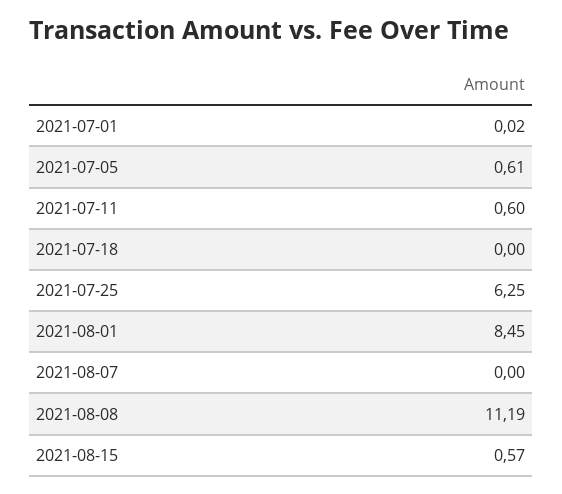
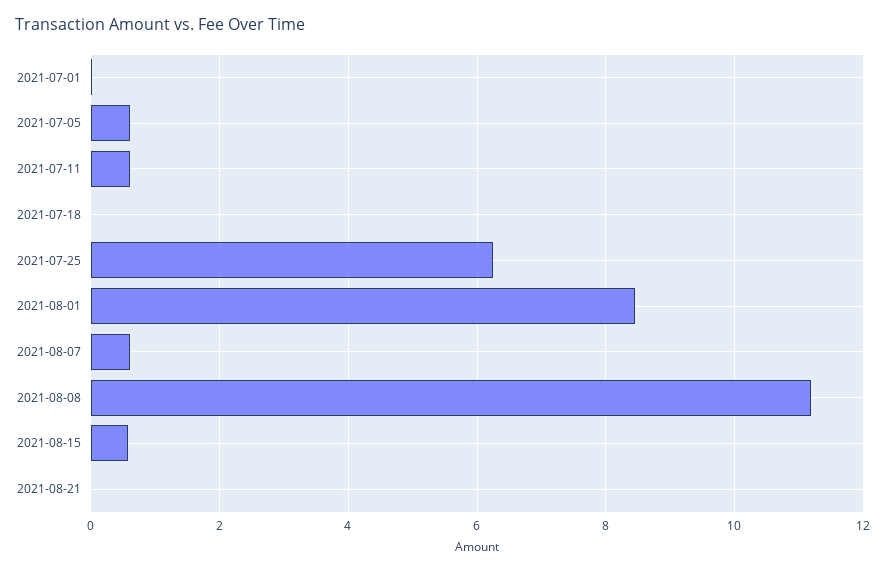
2021-08-07: 0 -> 0.6
2021-08-21: none -> 0

